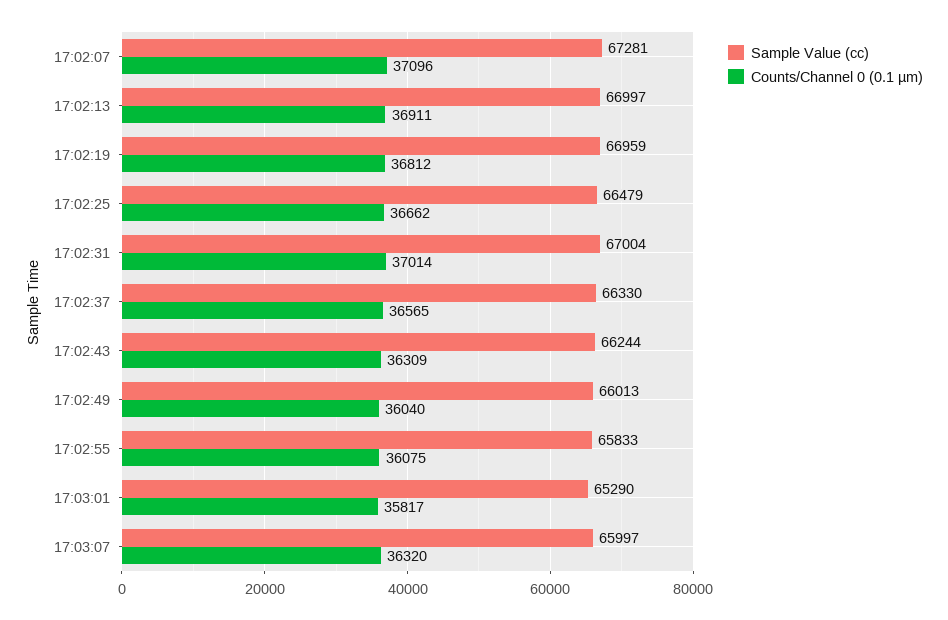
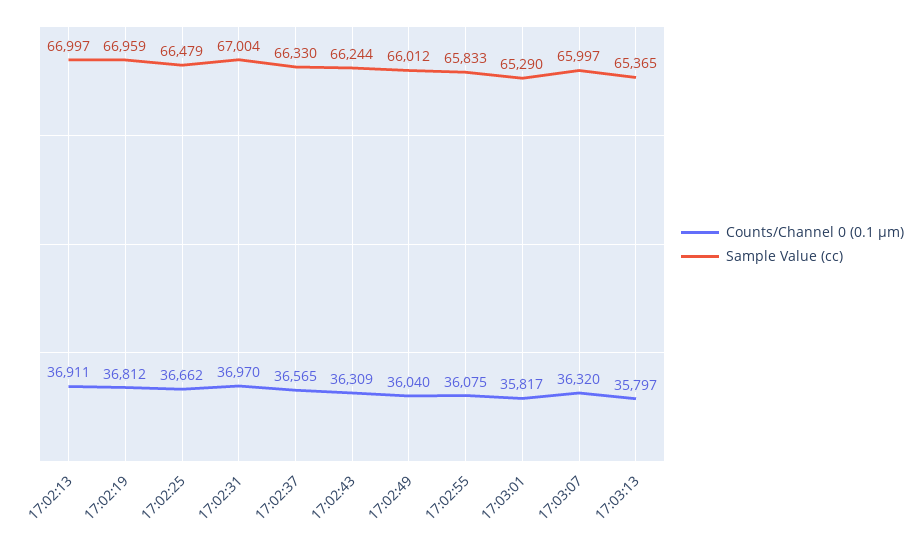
Sample Value (cc), 17:02:07: 67281 -> none
Counts/Channel 0 (0.1 µm), 17:02:07: 37096 -> none
Counts/Channel 0 (0.1 µm), 17:02:31: 37014 -> 36970
Sample Value (cc), 17:02:49: 66013 -> 66012
Counts/Channel 0 (0.1 µm), 17:03:13: none -> 35797
Sample Value (cc), 17:03:13: none -> 65365

